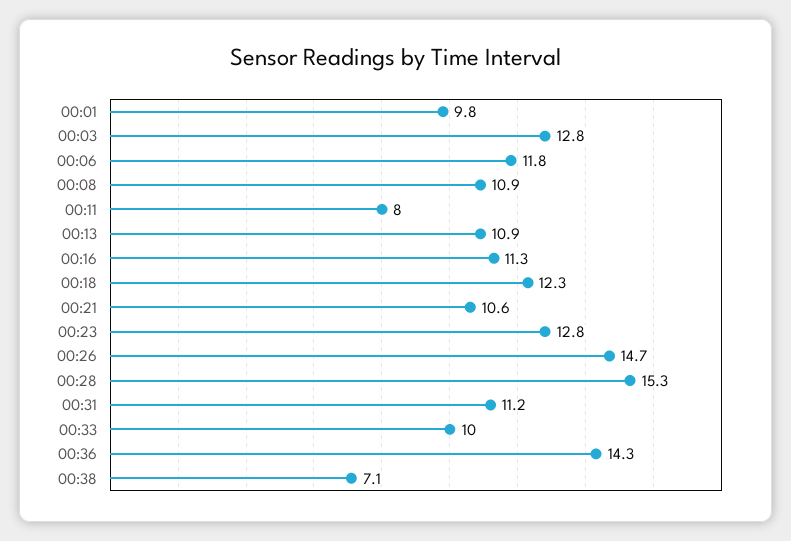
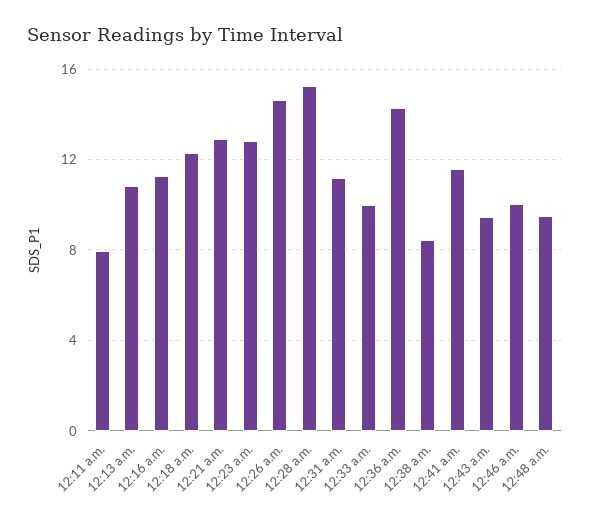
00:01: 9.8 -> none
00:03: 12.8 -> none
00:06: 11.8 -> none
00:08: 10.9 -> none
00:21: 10.6 -> 13
00:38: 7.1 -> 8.5
12:41 a.m.: none -> 11.5
12:43 a.m.: none -> 9.5
12:46 a.m.: none -> 10
12:48 a.m.: none -> 9.5

